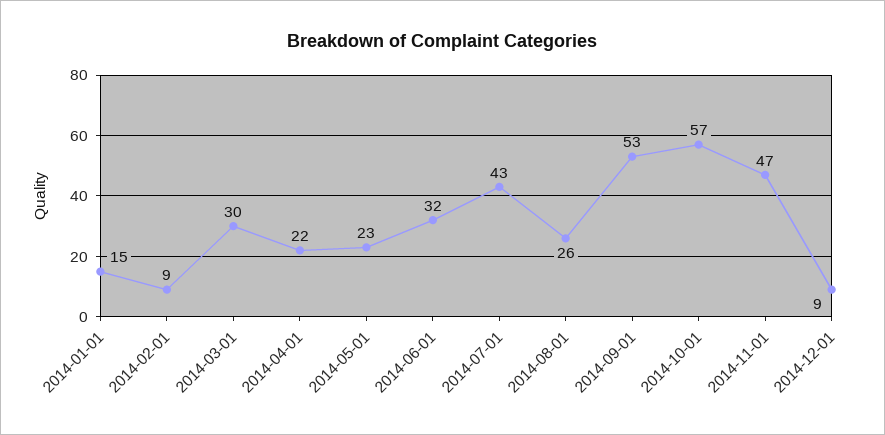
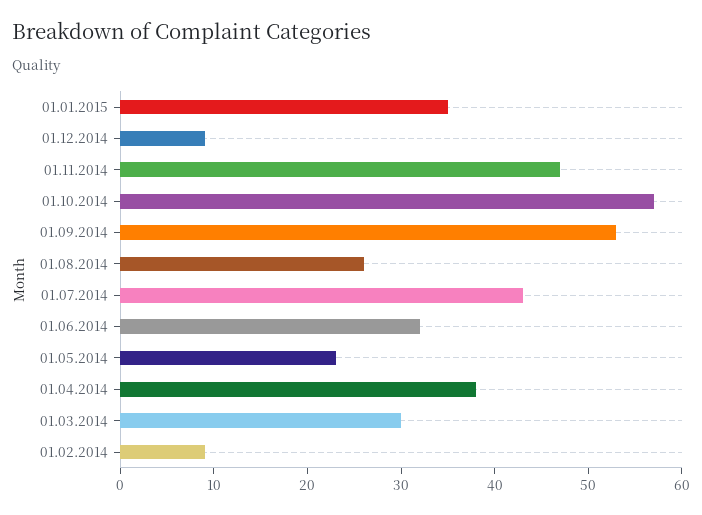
2014-01-01: 15 -> none
2014-04-01: 22 -> 38
01.01.2015: none -> 35

